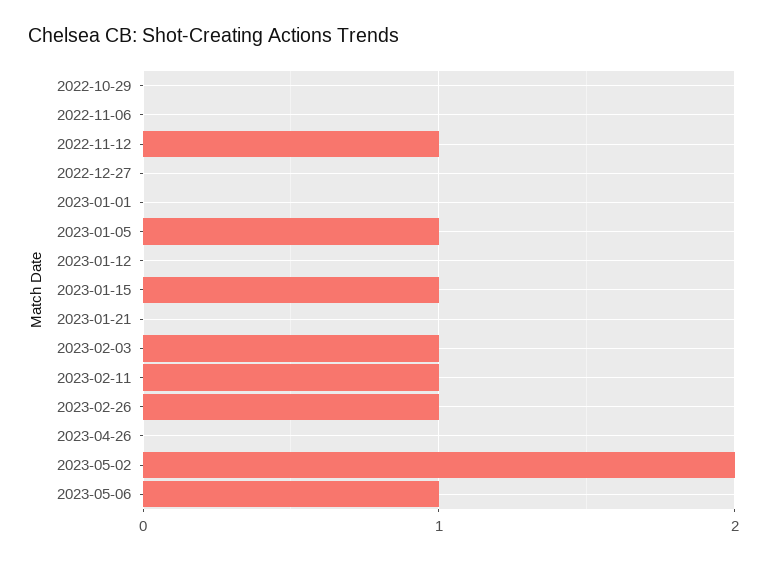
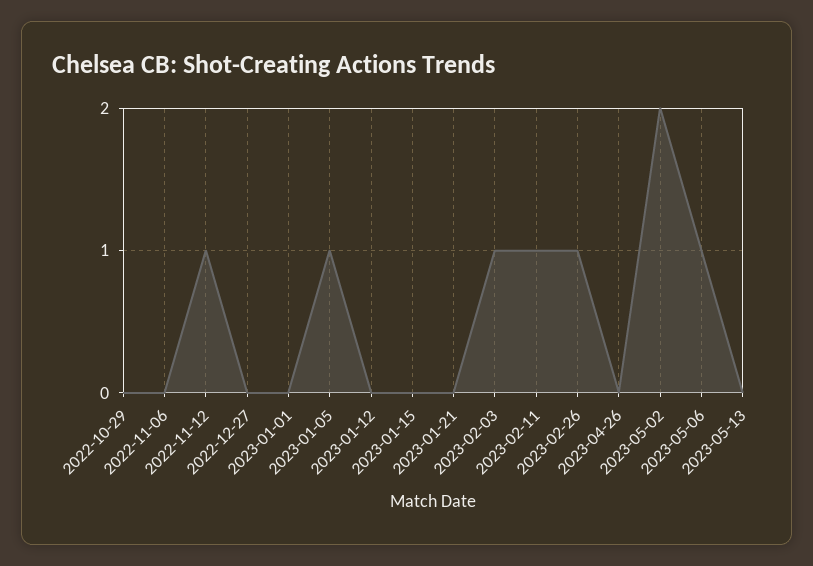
2023-01-15: 1 -> 0
2023-05-13: none -> 0

